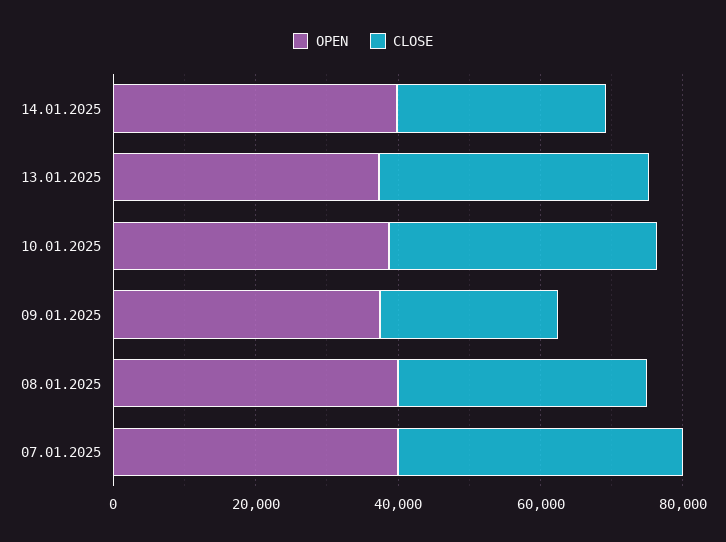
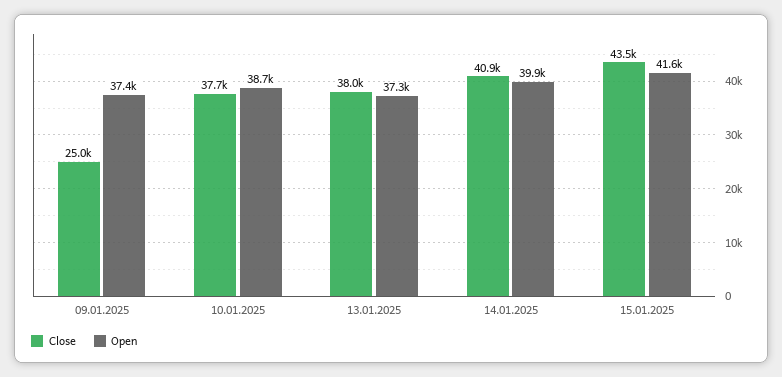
CLOSE, 14.01.2025: 30000 -> 40900
OPEN, 08.01.2025: 40000 -> none
CLOSE, 08.01.2025: 35000 -> none
OPEN, 07.01.2025: 40000 -> none
CLOSE, 07.01.2025: 40000 -> none
CLOSE, 15.01.2025: none -> 43500
OPEN, 15.01.2025: none -> 41600

